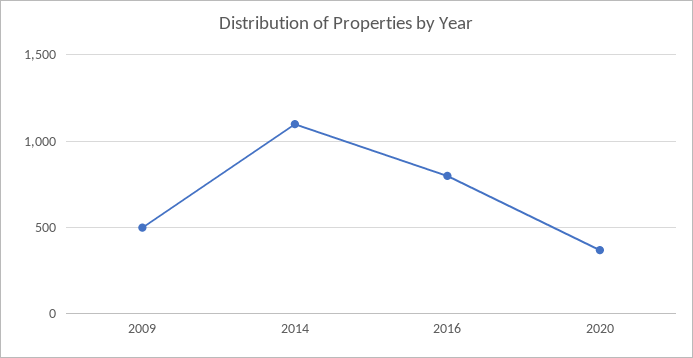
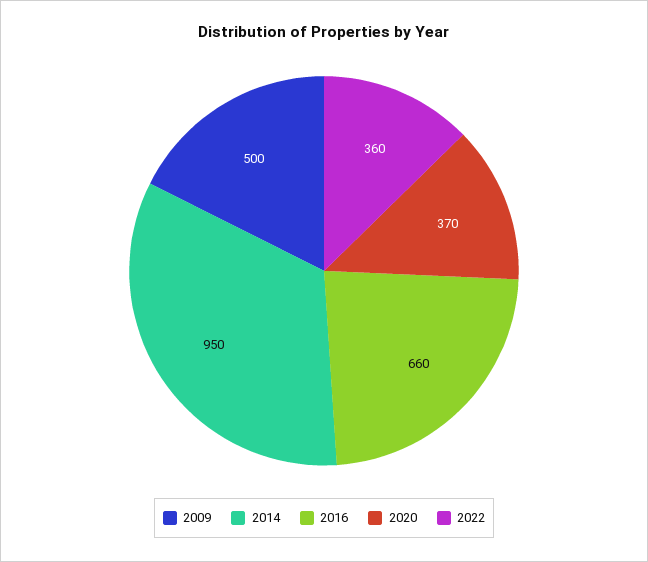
2014: 1100 -> 950
2016: 800 -> 660
2022: none -> 360

